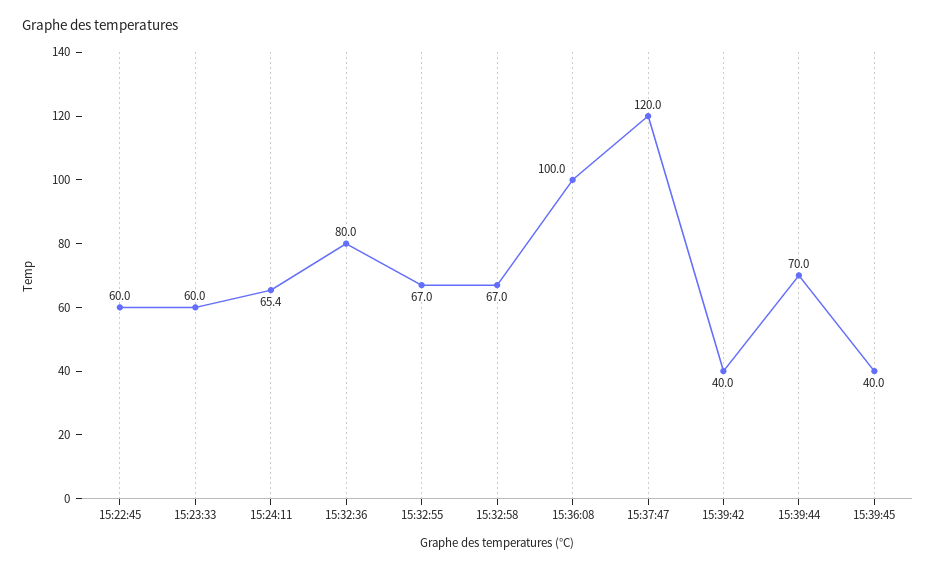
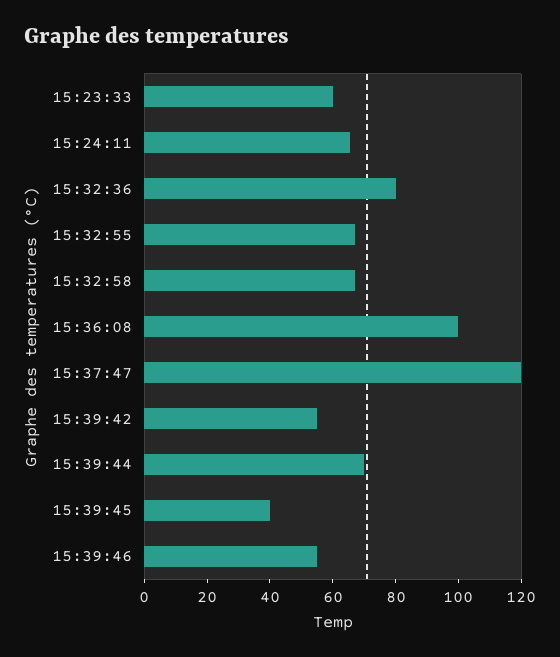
15:22:45: 60 -> none
15:39:42: 40 -> 55
15:39:46: none -> 55

